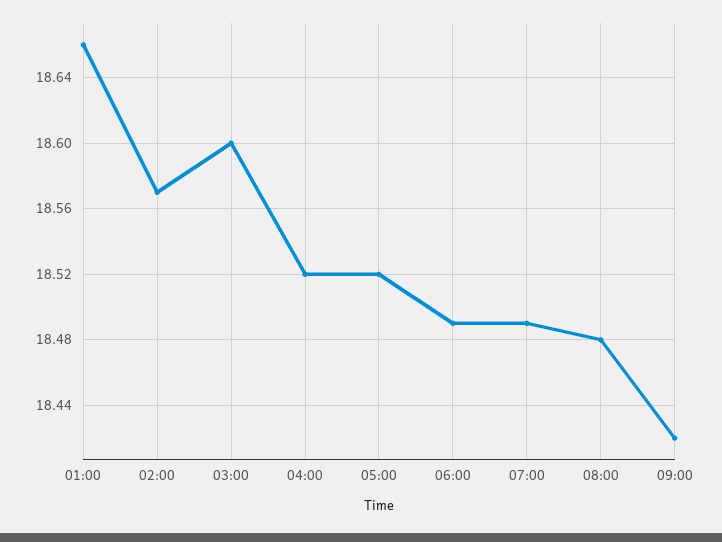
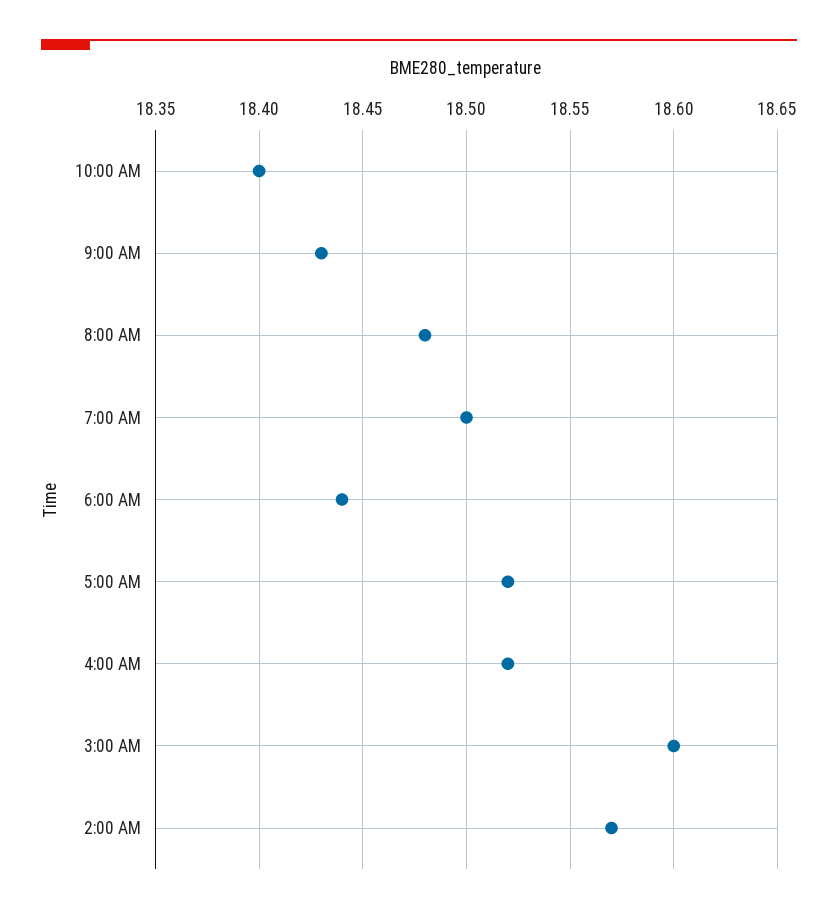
01:00: 18.66 -> none
06:00: 18.49 -> 18.44
07:00: 18.49 -> 18.5
09:00: 18.42 -> 18.43
10:00 AM: none -> 18.4

